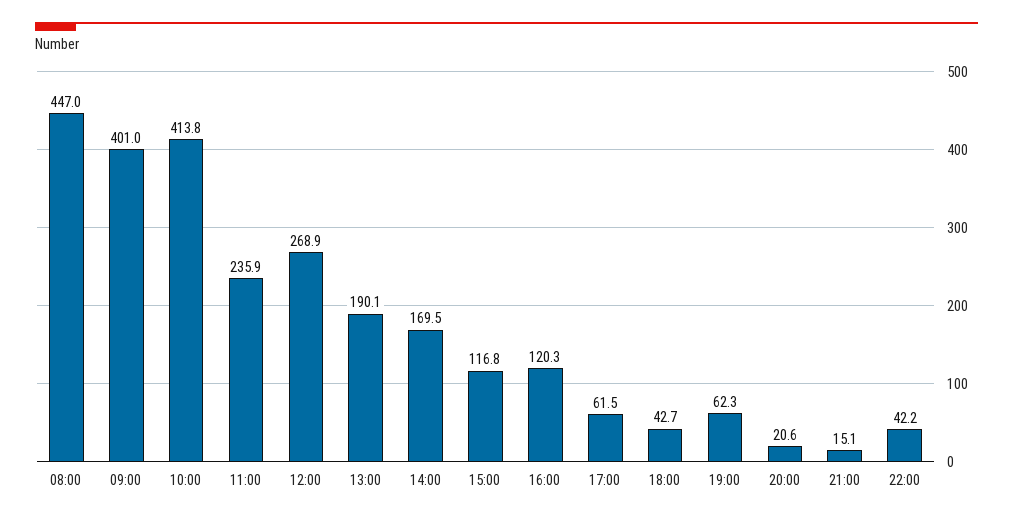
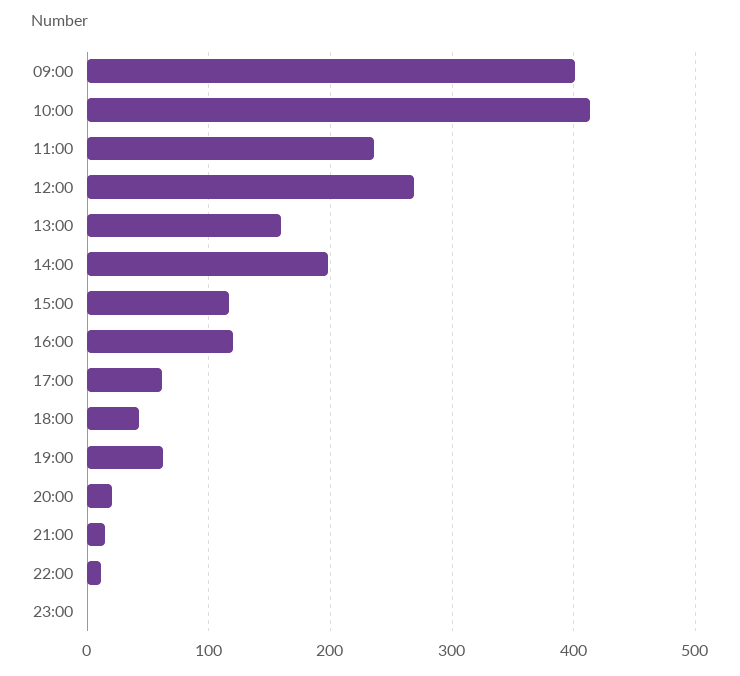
08:00: 447 -> none
13:00: 190.1 -> 160
14:00: 169.5 -> 200
22:00: 42.2 -> 10
23:00: none -> 0

